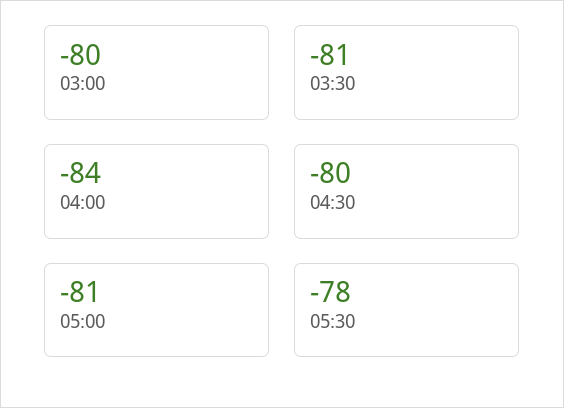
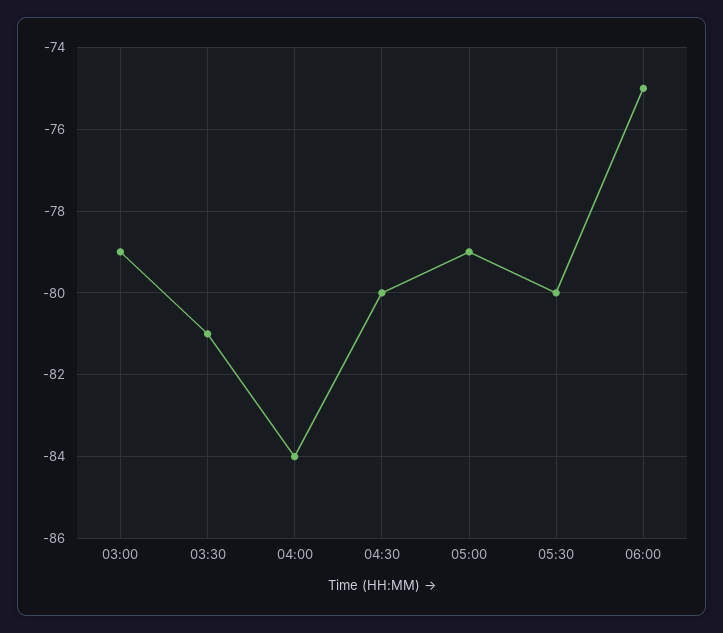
03:00: -80 -> -79
05:00: -81 -> -79
05:30: -78 -> -80
06:00: none -> -75

